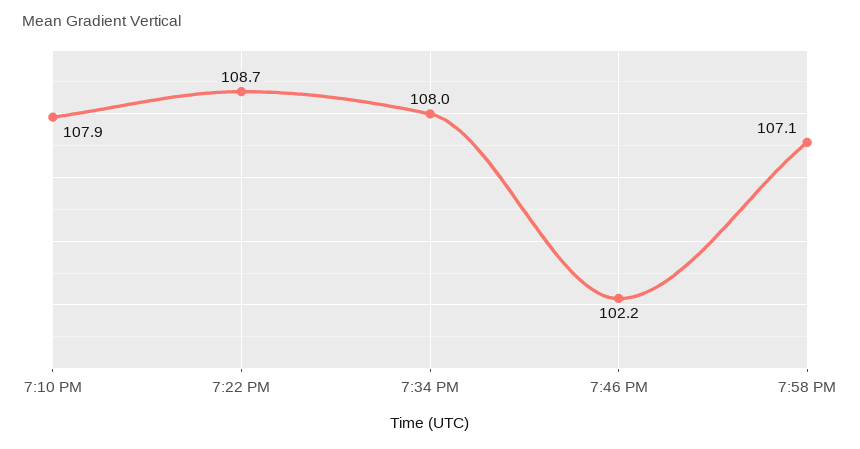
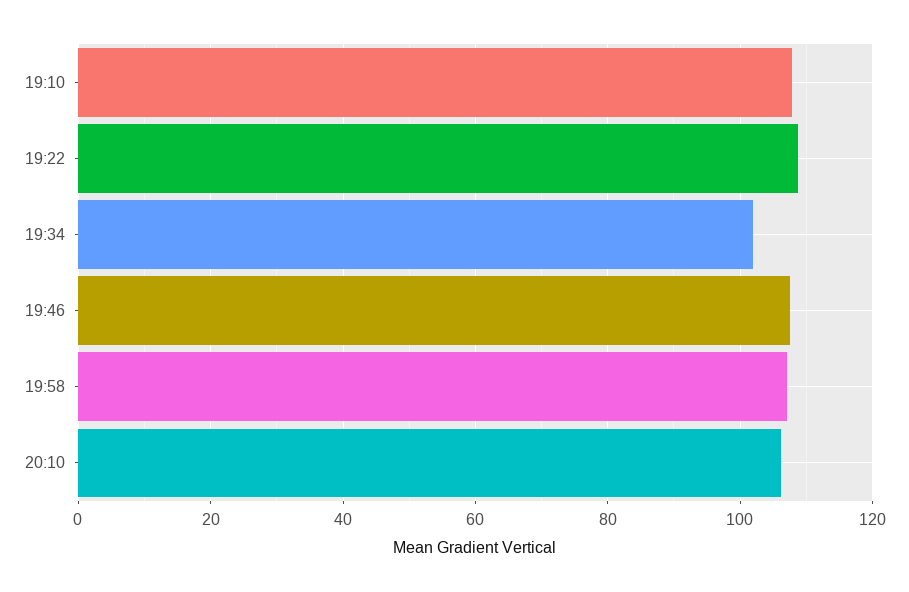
7:34 PM: 108 -> 102
7:46 PM: 102.2 -> 108
20:10: none -> 106

